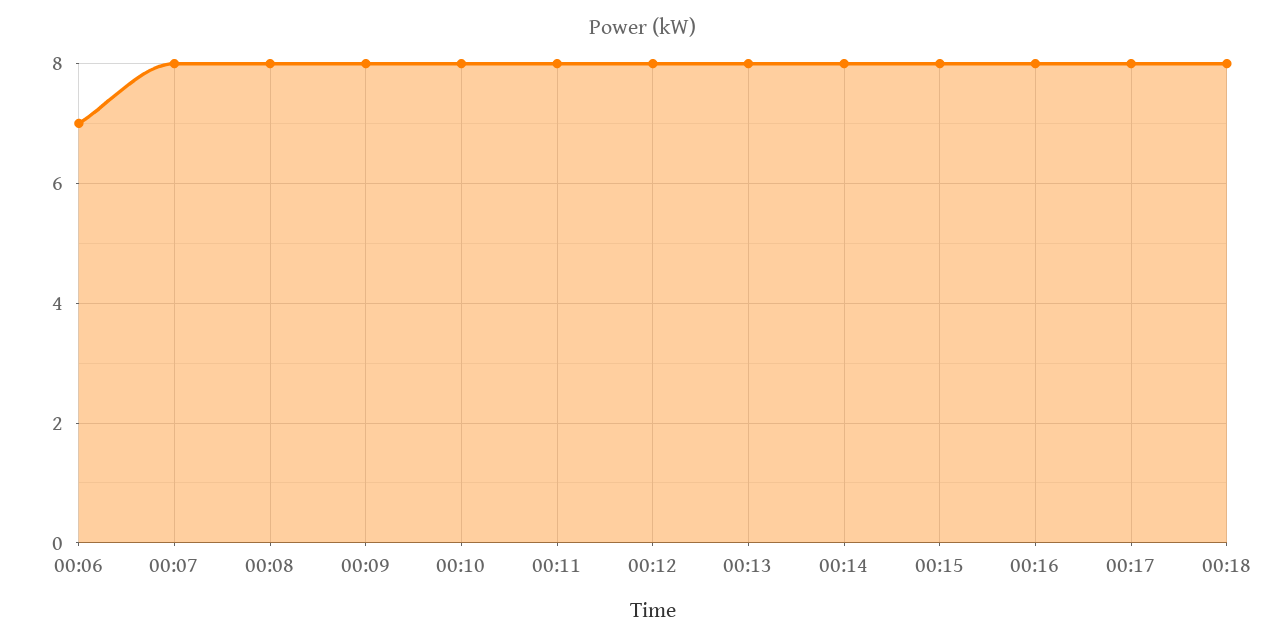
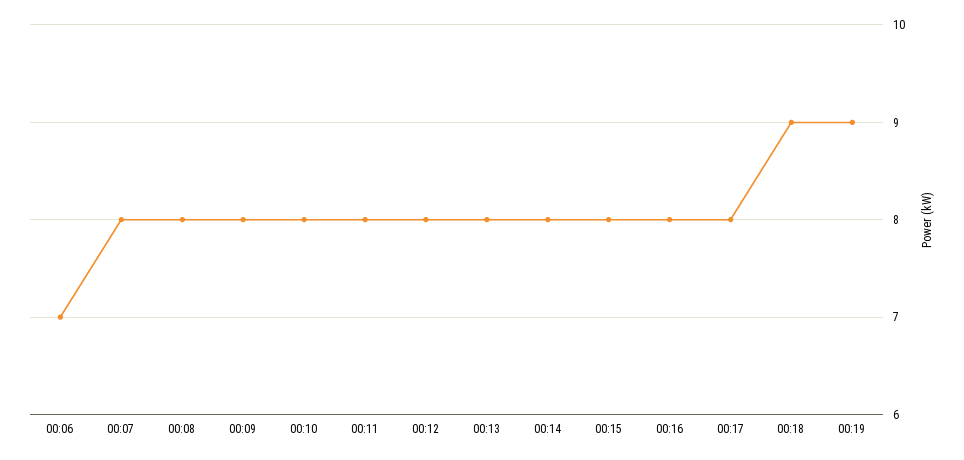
00:18: 8 -> 9
00:19: none -> 9

